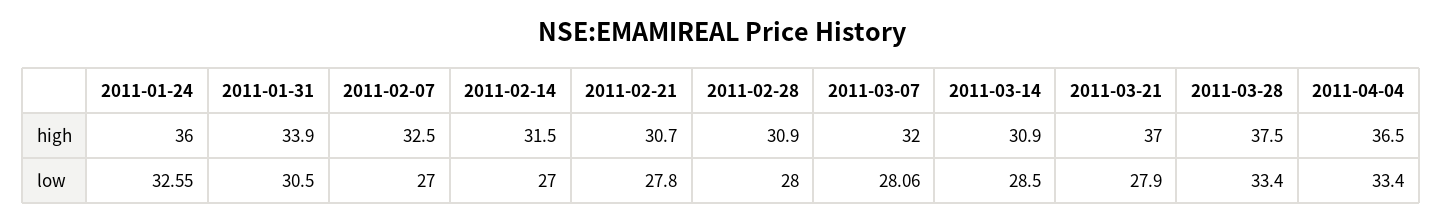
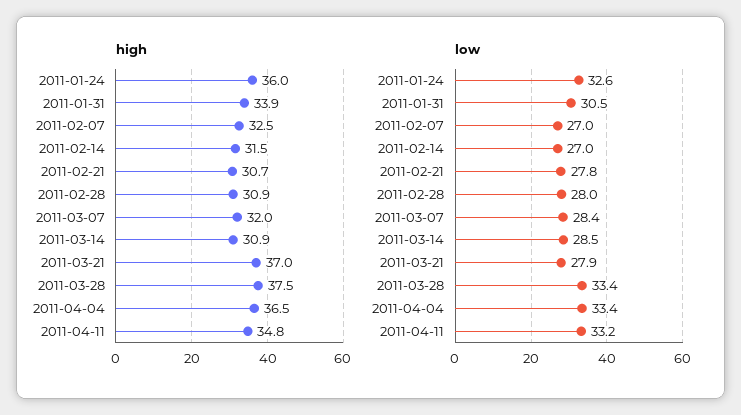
low, 2011-03-07: 28.06 -> 28.4
high, 2011-04-11: none -> 34.8
low, 2011-04-11: none -> 33.2

